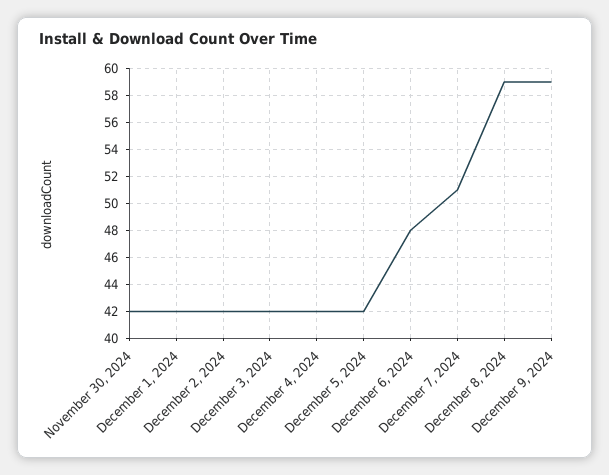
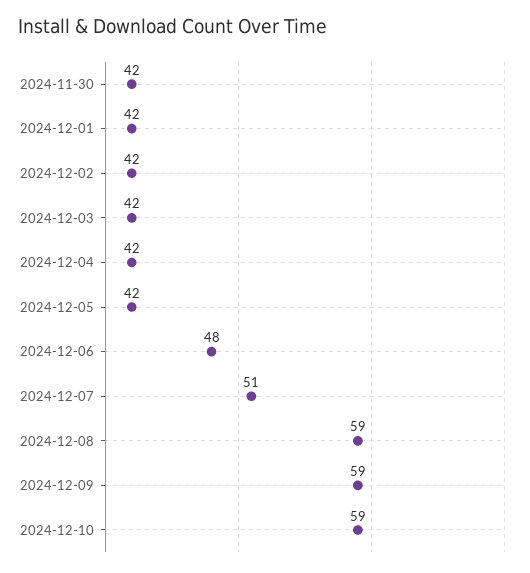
2024-12-10: none -> 59

